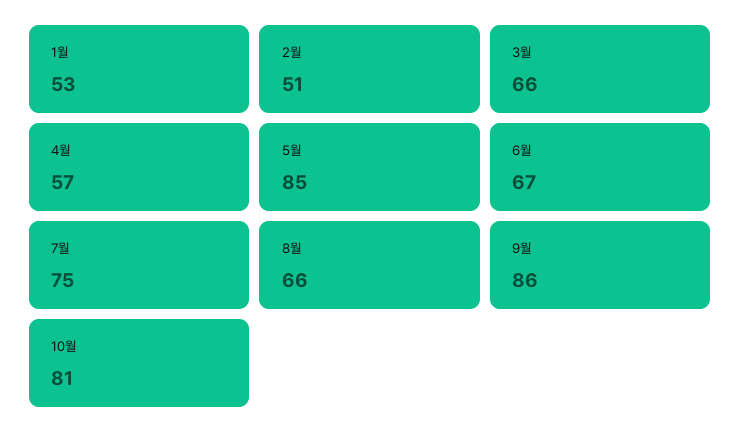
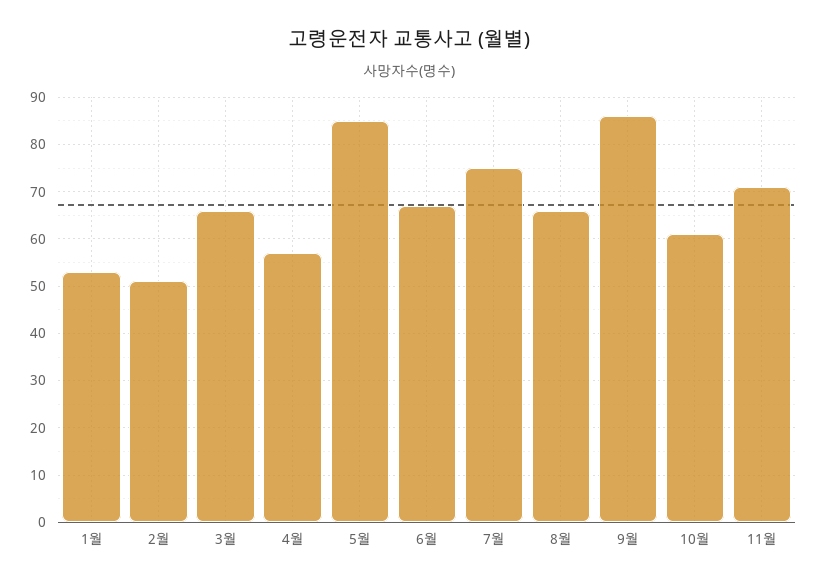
10월: 81 -> 60
11월: none -> 70

